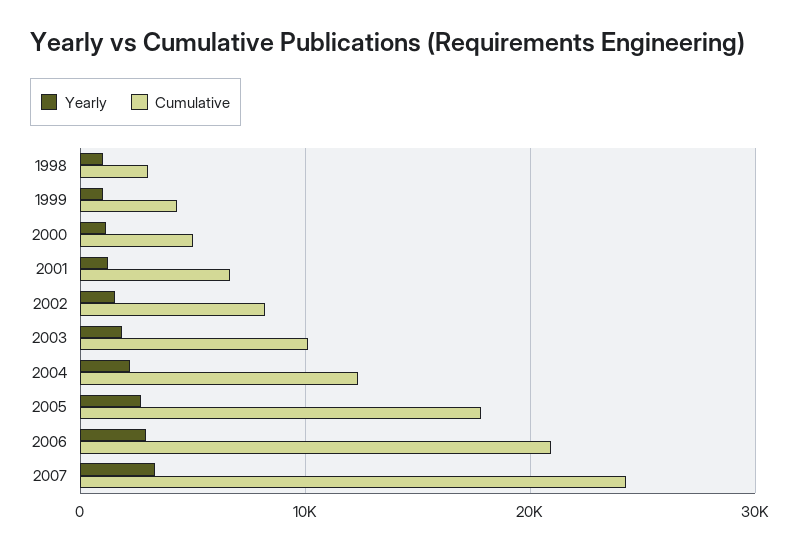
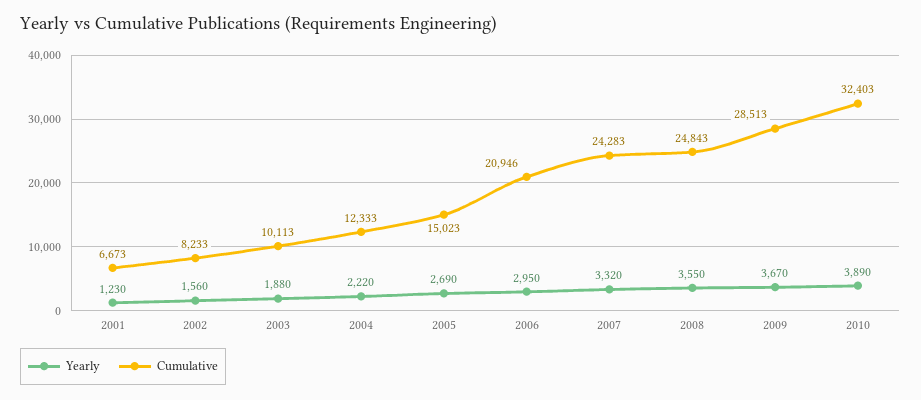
Yearly, 1998: 1000 -> none
Cumulative, 1998: 3000 -> none
Yearly, 1999: 1000 -> none
Cumulative, 1999: 4000 -> none
Yearly, 2000: 1000 -> none
Cumulative, 2000: 5000 -> none
Cumulative, 2005: 18000 -> 15023
Yearly, 2008: none -> 3550
Cumulative, 2008: none -> 24843
Yearly, 2009: none -> 3670
Cumulative, 2009: none -> 28513
Yearly, 2010: none -> 3890
Cumulative, 2010: none -> 32403

